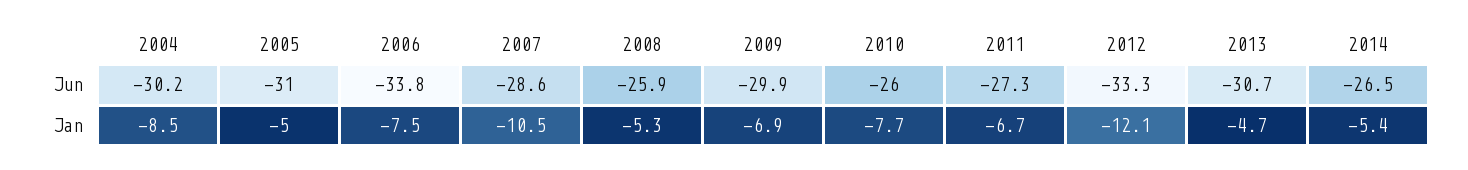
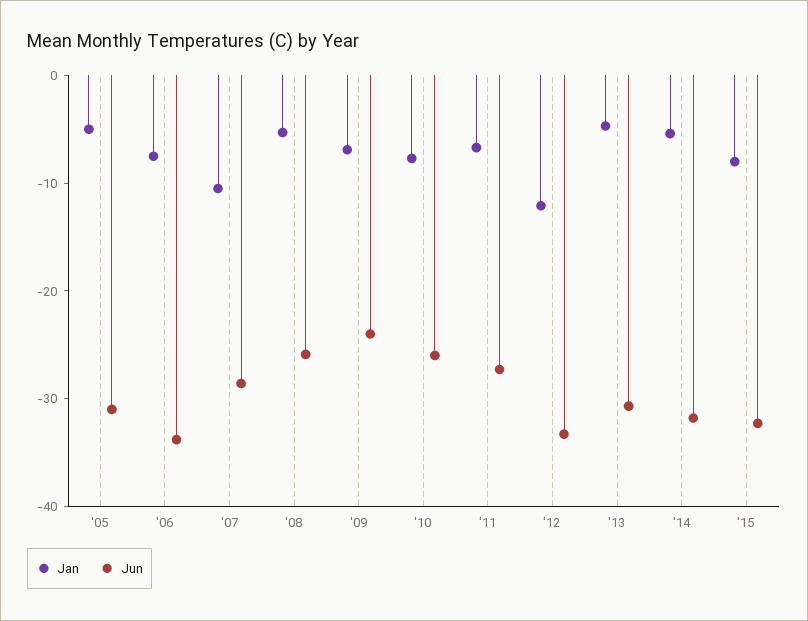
Jun, 2004: -30.2 -> none
Jun, 2009: -29.9 -> -24
Jun, 2014: -26.5 -> -32
Jan, 2004: -8.5 -> none
Jan, '15: none -> -8
Jun, '15: none -> -32

